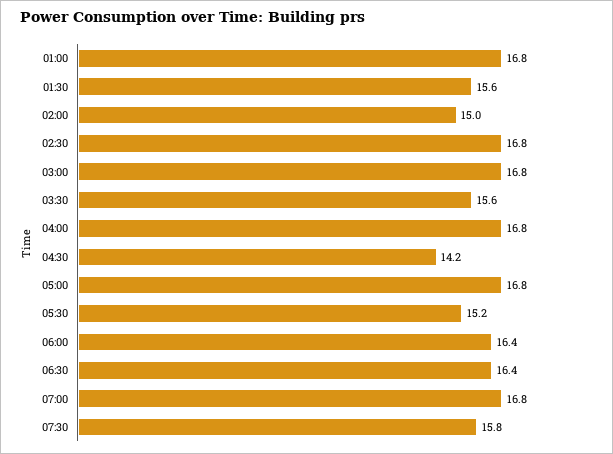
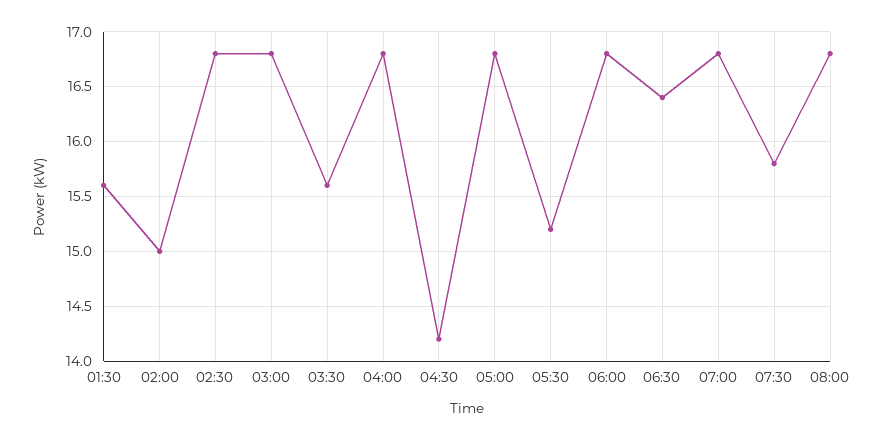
01:00: 16.8 -> none
06:00: 16.4 -> 16.8
08:00: none -> 16.8

